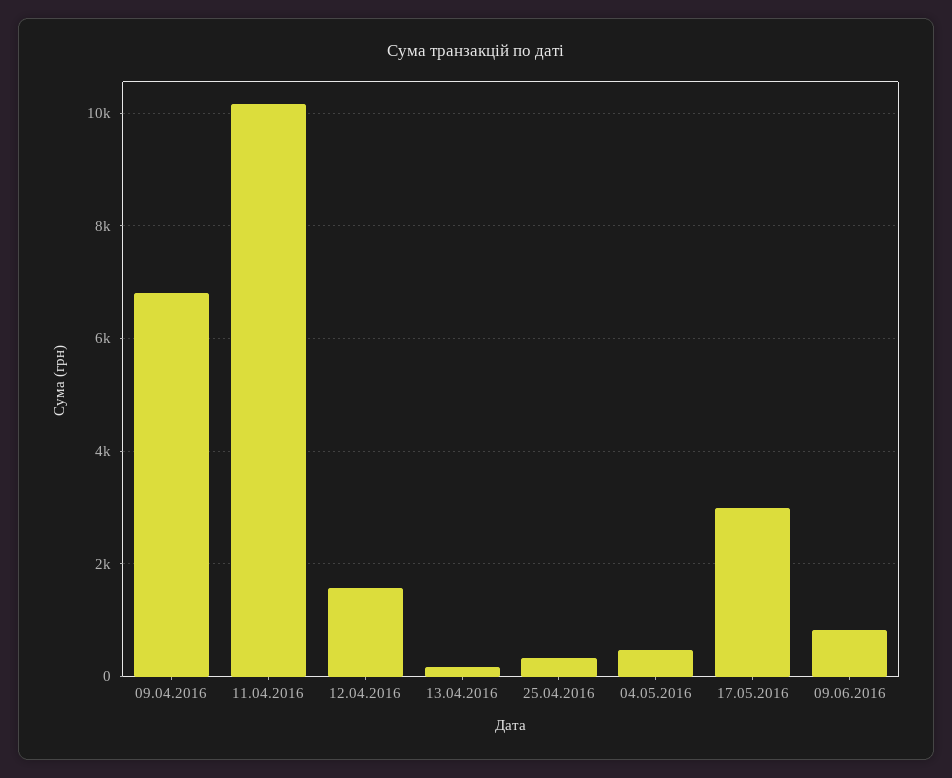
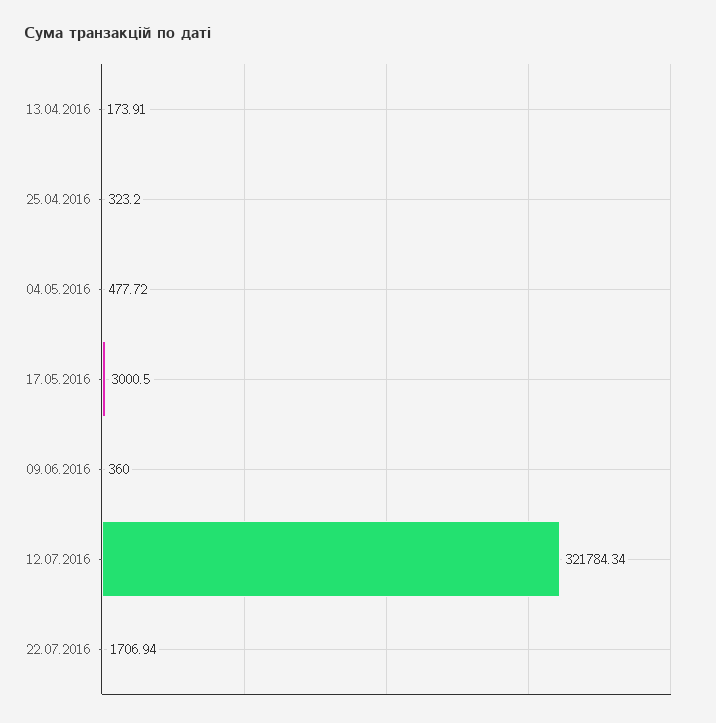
09.04.2016: 6800 -> none
11.04.2016: 10200 -> none
12.04.2016: 1600 -> none
09.06.2016: 800 -> 360
12.07.2016: none -> 321784.34
22.07.2016: none -> 1706.94

